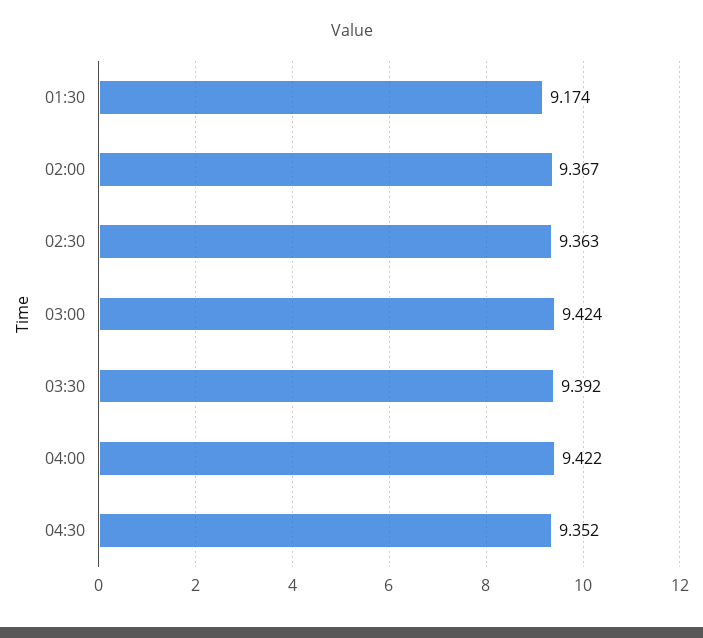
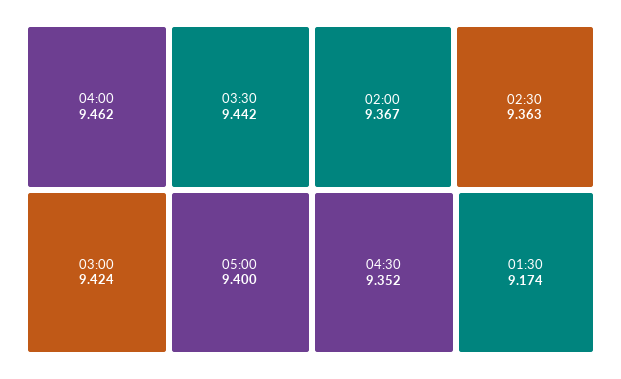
03:30: 9.392 -> 9.442
04:00: 9.422 -> 9.462
05:00: none -> 9.4

